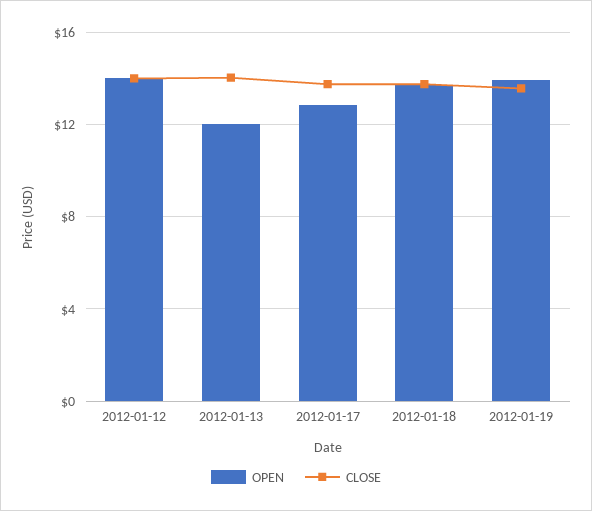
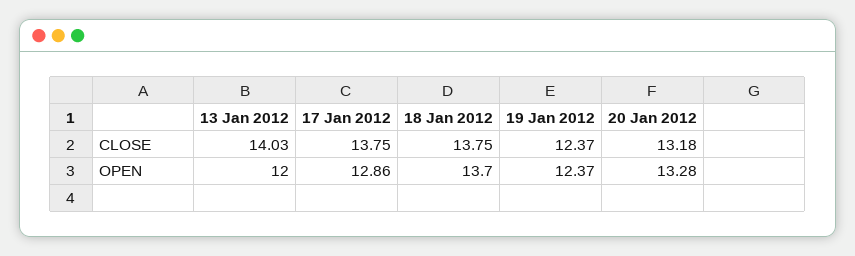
OPEN, 2012-01-12: 14 -> none
CLOSE, 2012-01-12: 14 -> none
OPEN, 2012-01-19: 14 -> 12.37
CLOSE, 2012-01-19: 13.5 -> 12.37
CLOSE, 20 Jan 2012: none -> 13.18
OPEN, 20 Jan 2012: none -> 13.28

